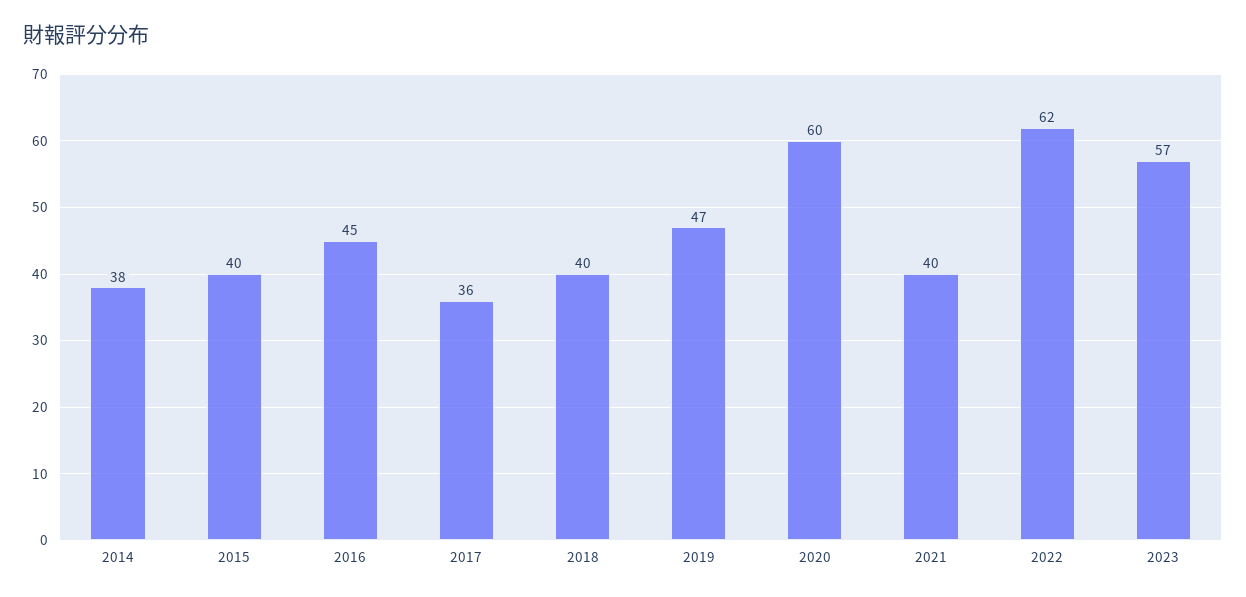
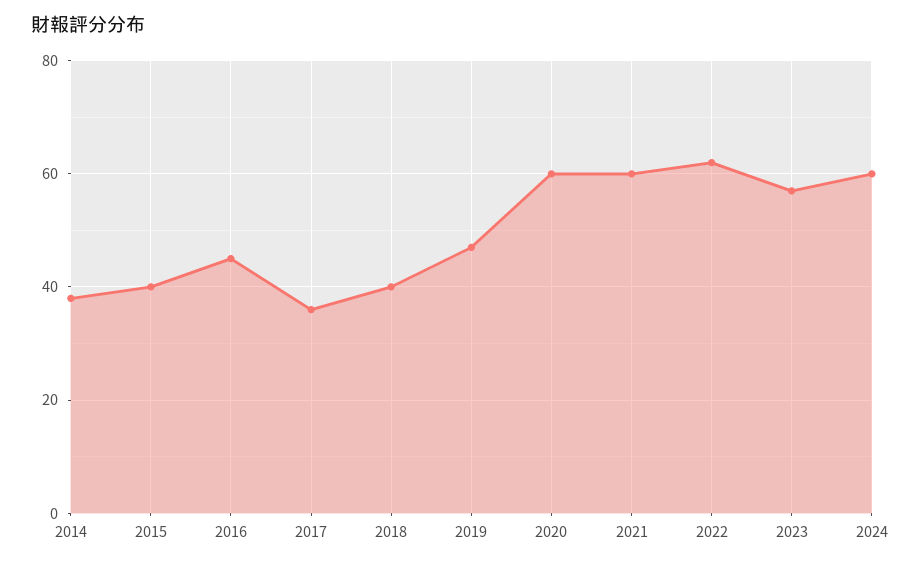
2021: 40 -> 60
2024: none -> 60

